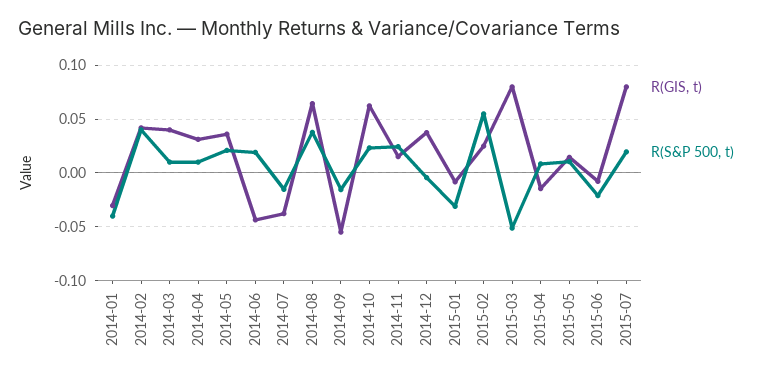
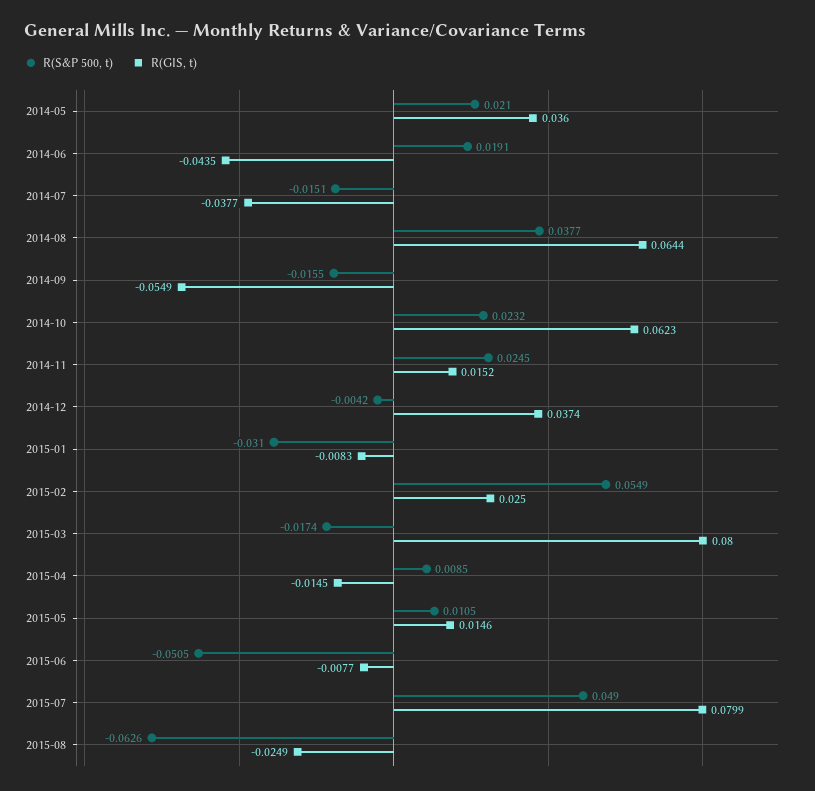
R(GIS, t), 2014-01: -0.03 -> none
R(S&P 500, t), 2014-01: -0.04 -> none
R(GIS, t), 2014-02: 0.04 -> none
R(S&P 500, t), 2014-02: 0.04 -> none
R(GIS, t), 2014-03: 0.04 -> none
R(S&P 500, t), 2014-03: 0.01 -> none
R(GIS, t), 2014-04: 0.03 -> none
R(S&P 500, t), 2014-04: 0.01 -> none
R(S&P 500, t), 2015-03: -0.05 -> -0.0174
R(S&P 500, t), 2015-06: -0.02 -> -0.0505
R(S&P 500, t), 2015-07: 0.02 -> 0.049
R(S&P 500, t), 2015-08: none -> -0.0626
R(GIS, t), 2015-08: none -> -0.0249

